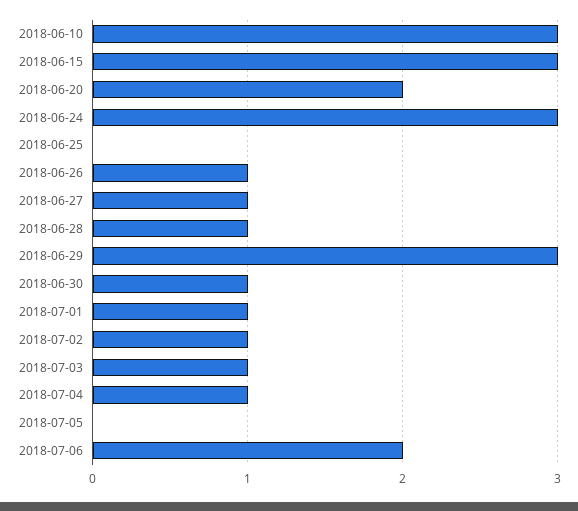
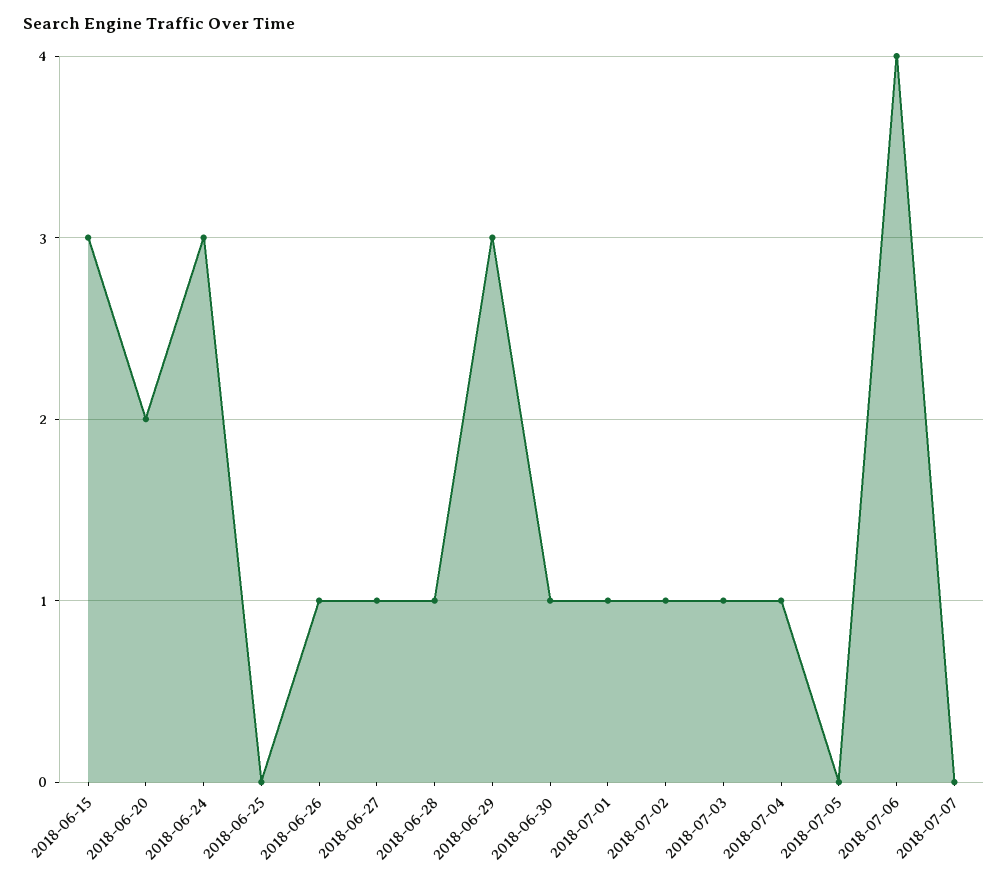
2018-06-10: 3 -> none
2018-07-06: 2 -> 4
2018-07-07: none -> 0

